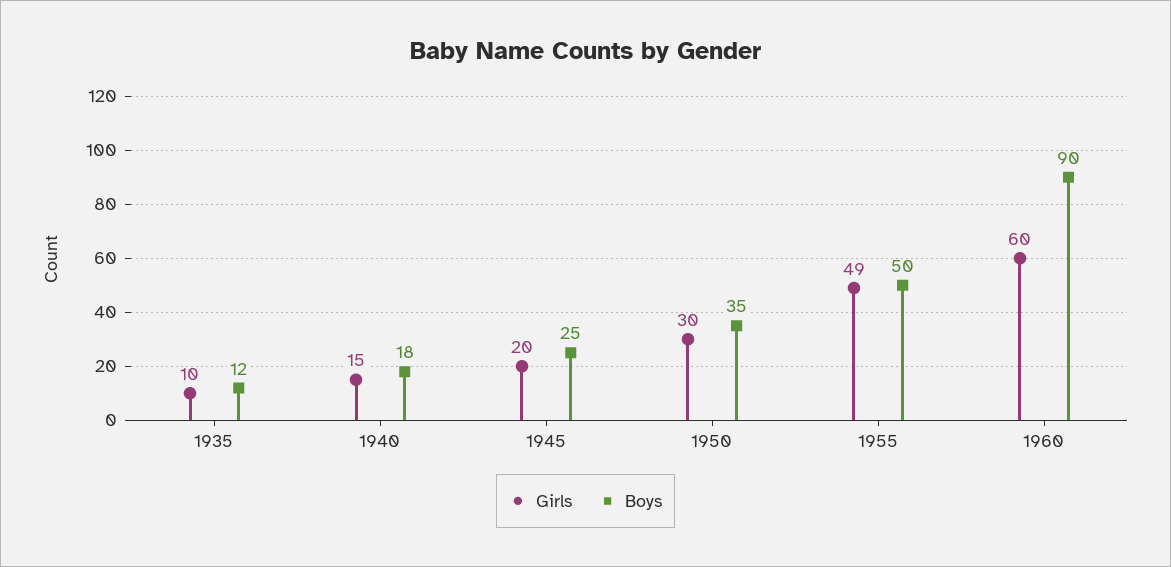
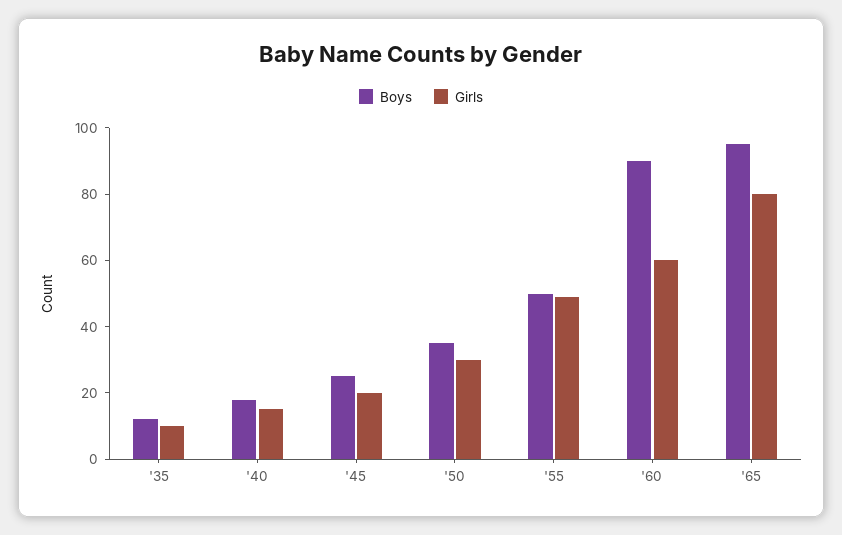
Boys, '65: none -> 95
Girls, '65: none -> 80

